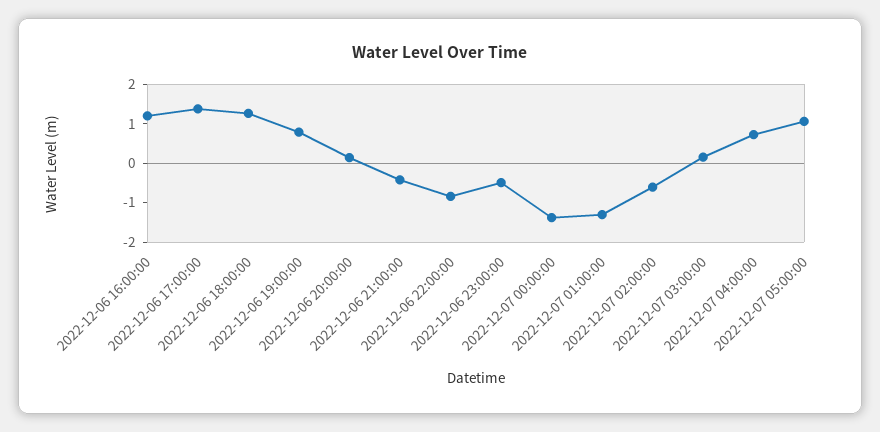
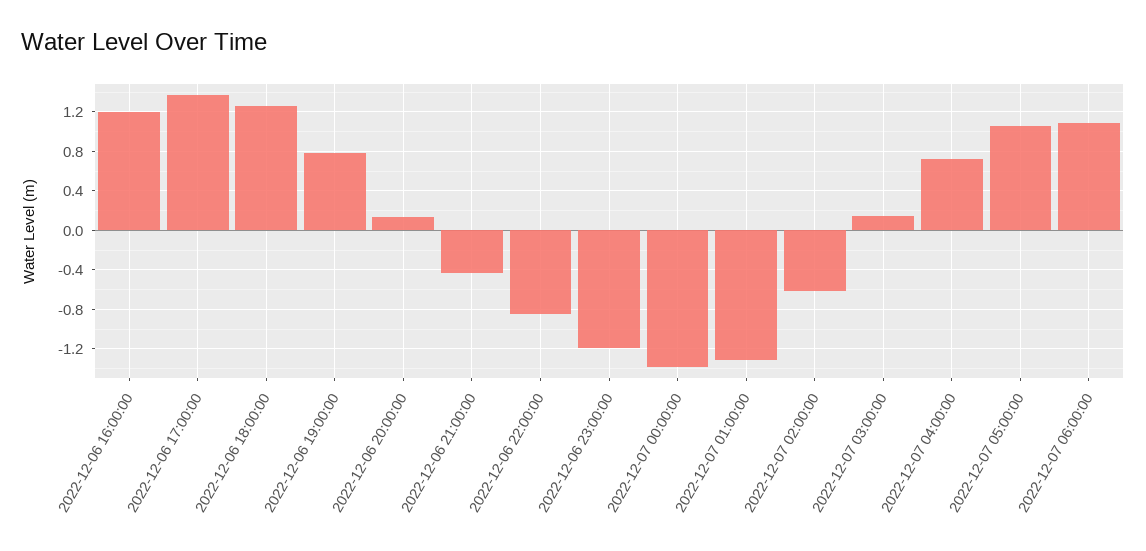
2022-12-06 23:00:00: -0.5 -> -1.2
2022-12-07 06:00:00: none -> 1.1

